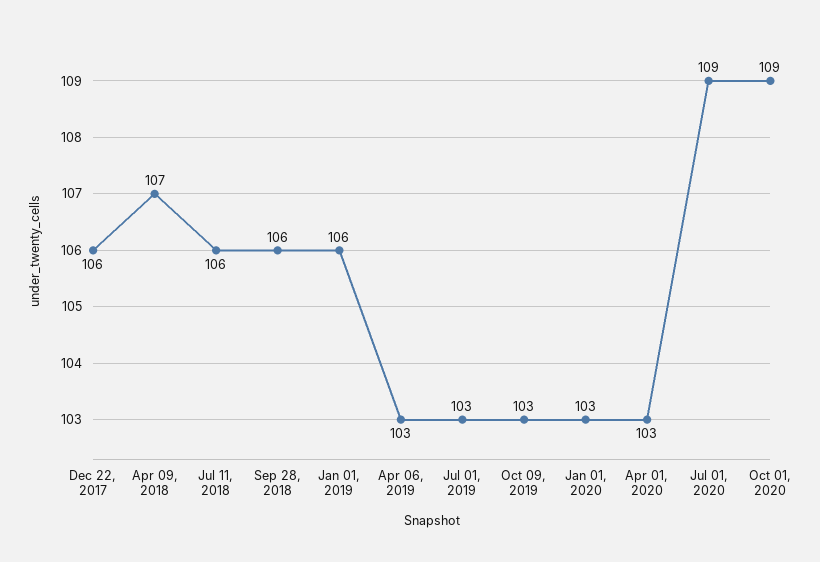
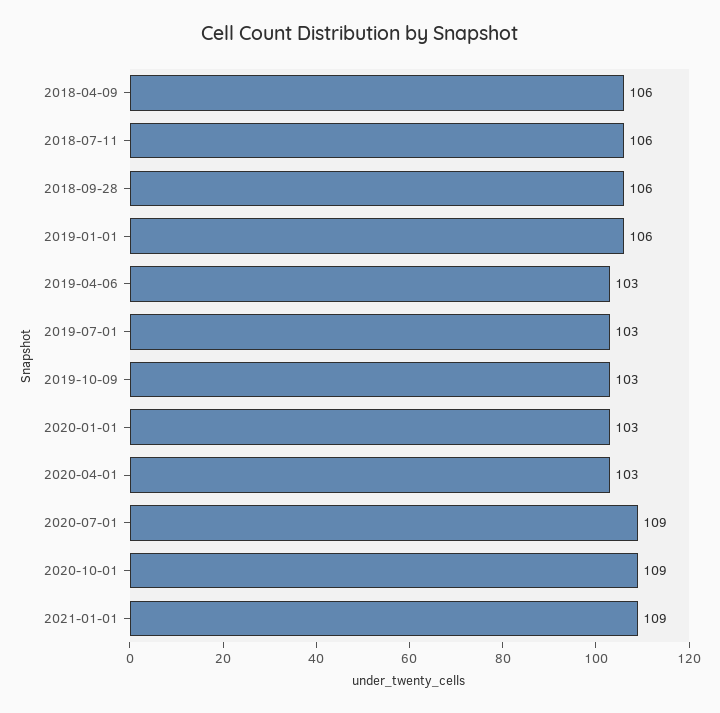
Dec 22, 2017: 106 -> none
Apr 09, 2018: 107 -> 106
2021-01-01: none -> 109

